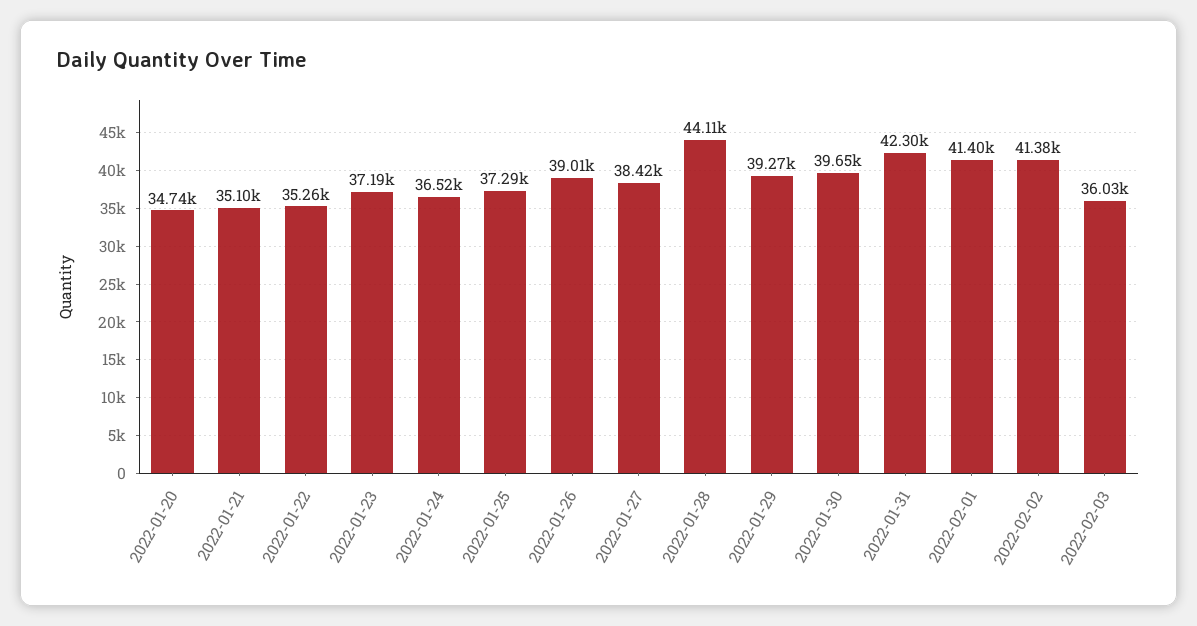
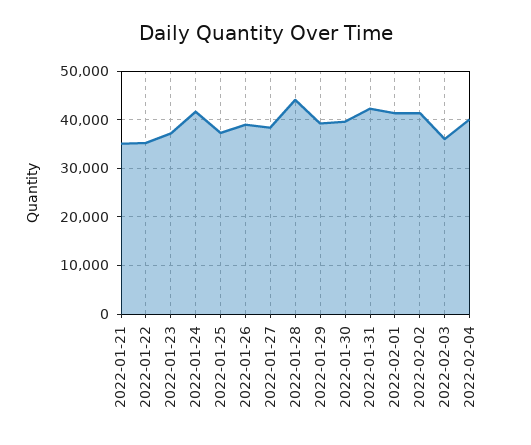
2022-01-20: 34740 -> none
2022-01-24: 36520 -> 42000
2022-02-04: none -> 40000

